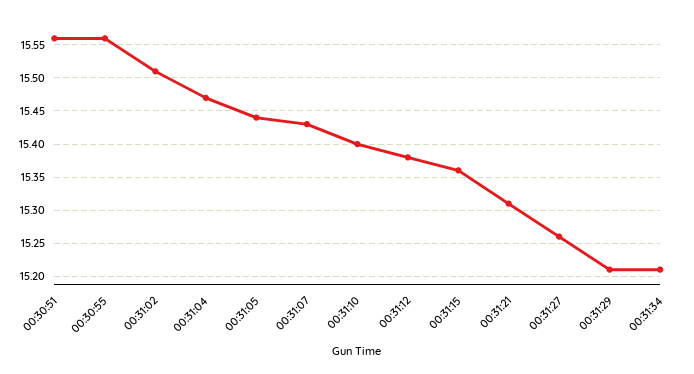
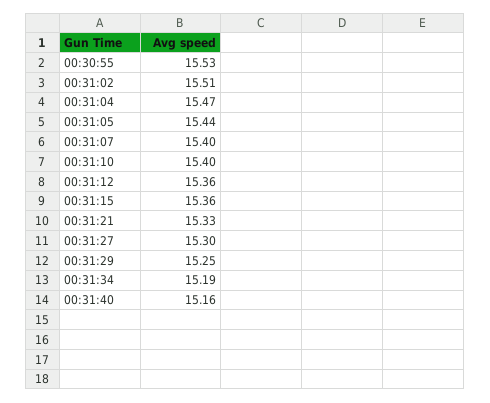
00:30:51: 15.56 -> none
00:30:55: 15.56 -> 15.53
00:31:07: 15.43 -> 15.4
00:31:12: 15.38 -> 15.36
00:31:21: 15.31 -> 15.33
00:31:27: 15.26 -> 15.3
00:31:29: 15.21 -> 15.25
00:31:34: 15.21 -> 15.19
00:31:40: none -> 15.16

